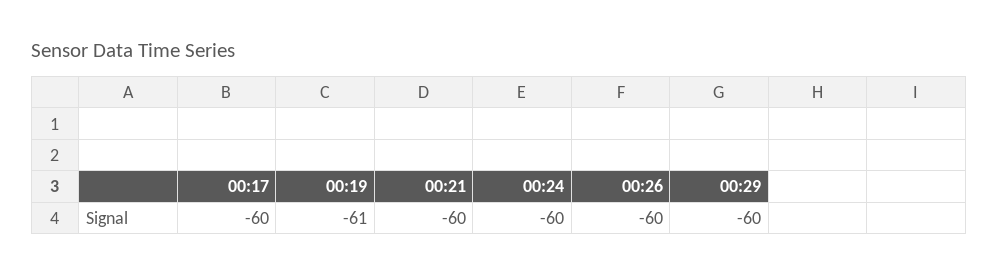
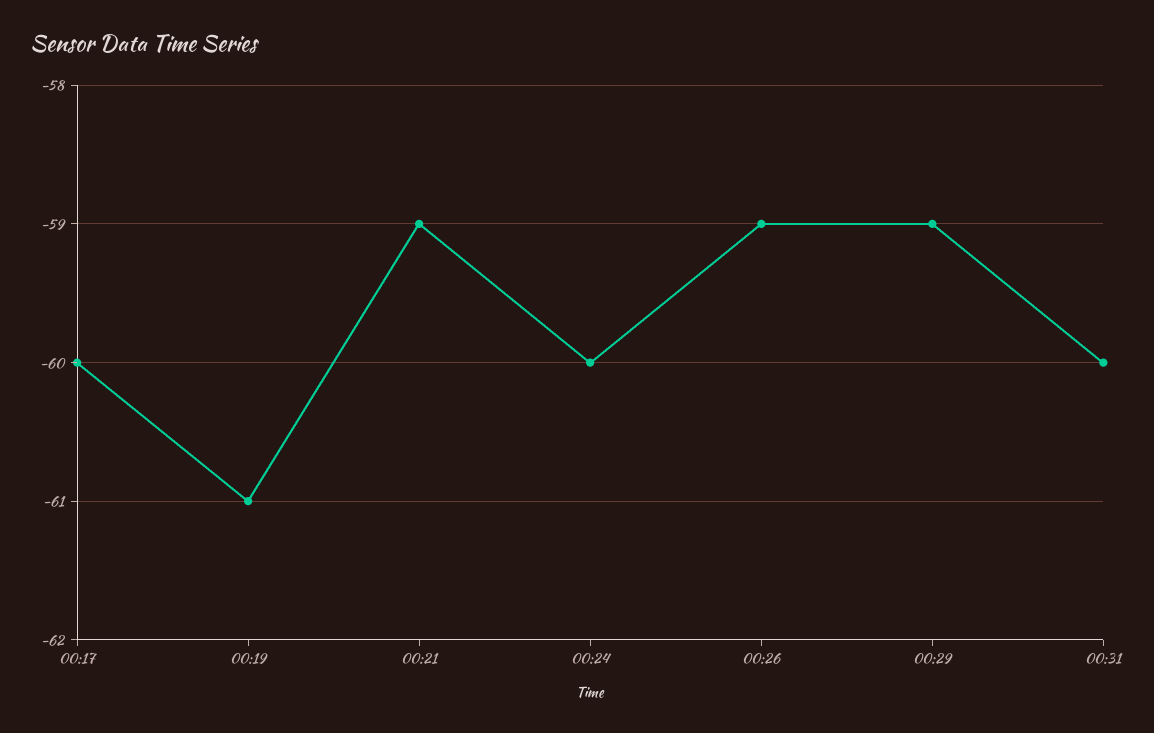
00:21: -60 -> -59
00:26: -60 -> -59
00:29: -60 -> -59
00:31: none -> -60

